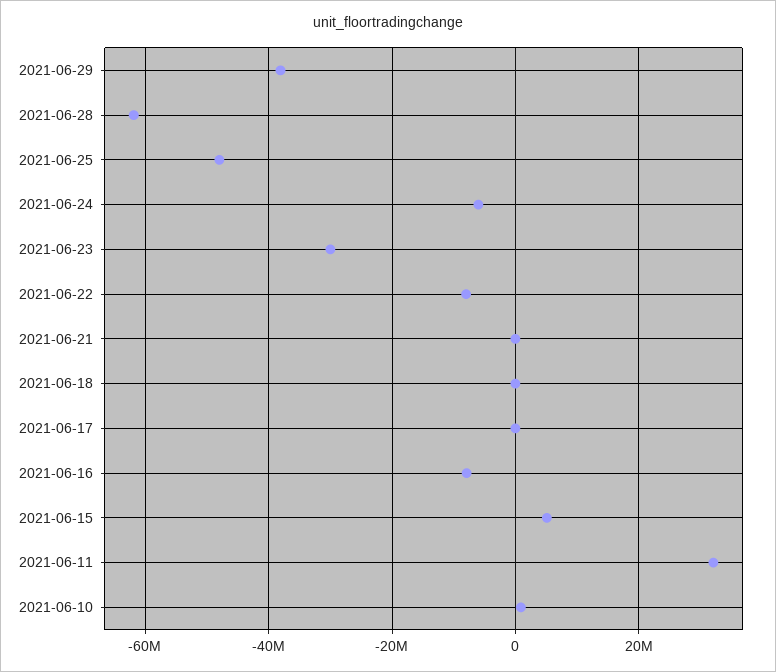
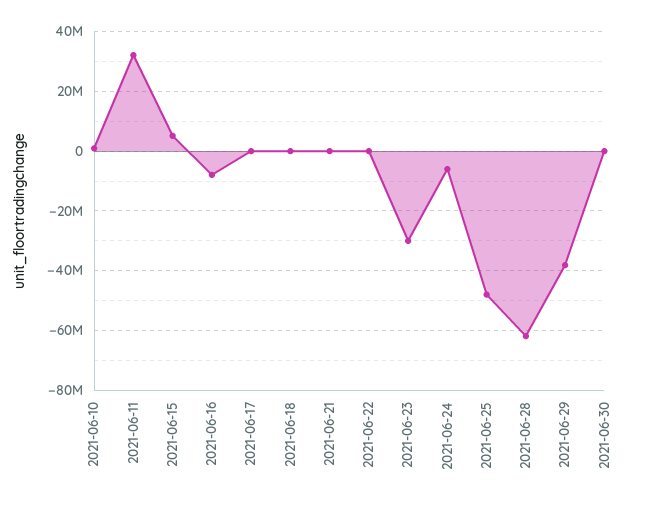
2021-06-22: -8000000 -> 0
2021-06-30: none -> 0

